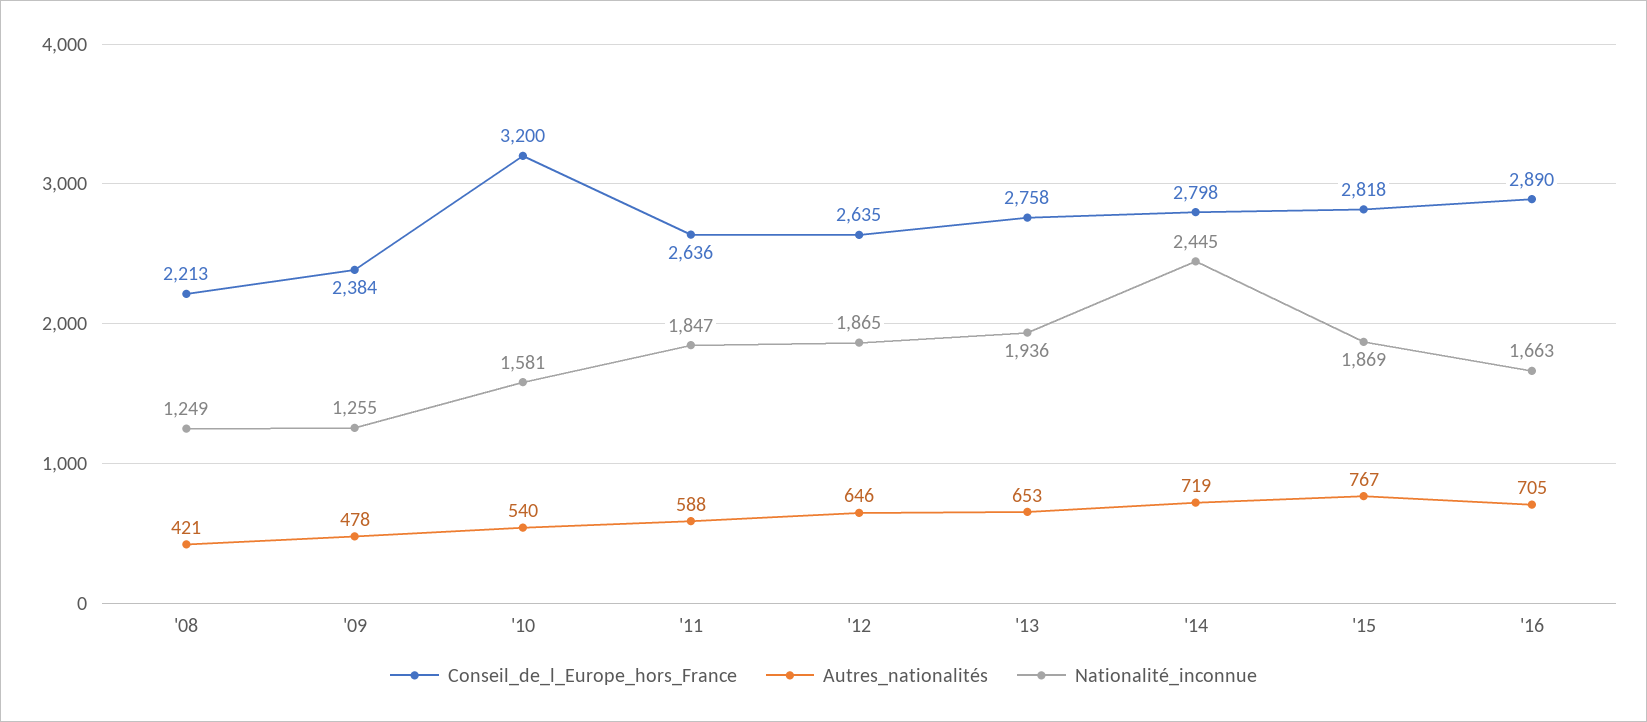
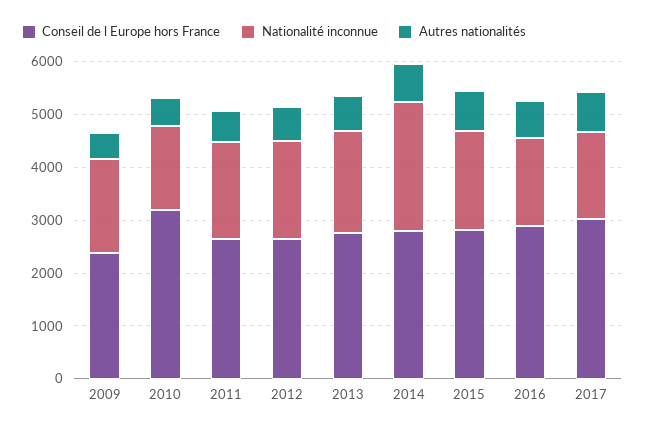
Conseil_de_l_Europe_hors_France, '08: 2213 -> none
Autres_nationalités, '08: 421 -> none
Nationalité_inconnue, '08: 1249 -> none
Nationalité_inconnue, '09: 1255 -> 1800
Conseil_de_l_Europe_hors_France, 2017: none -> 3000
Nationalité_inconnue, 2017: none -> 1600
Autres_nationalités, 2017: none -> 800

